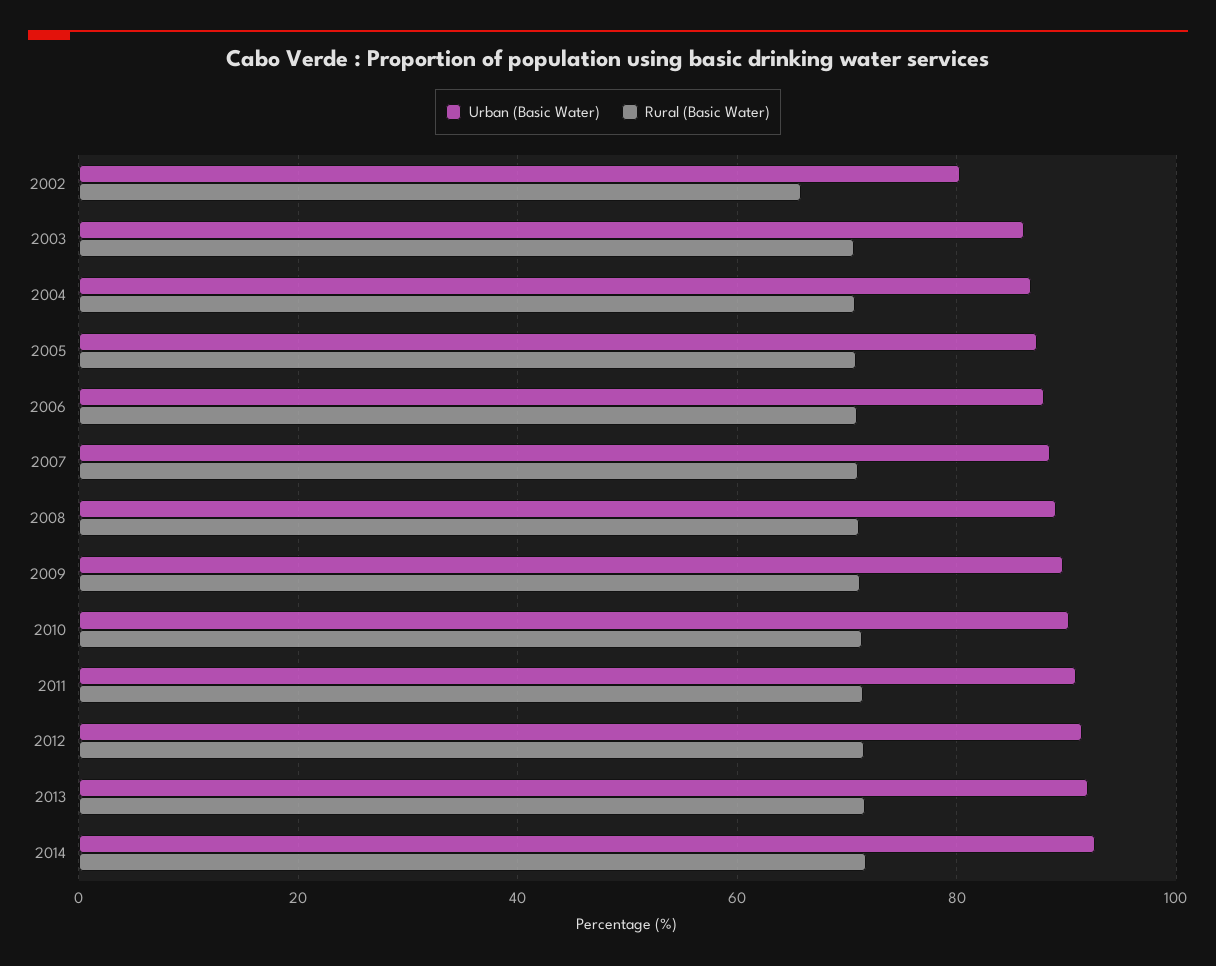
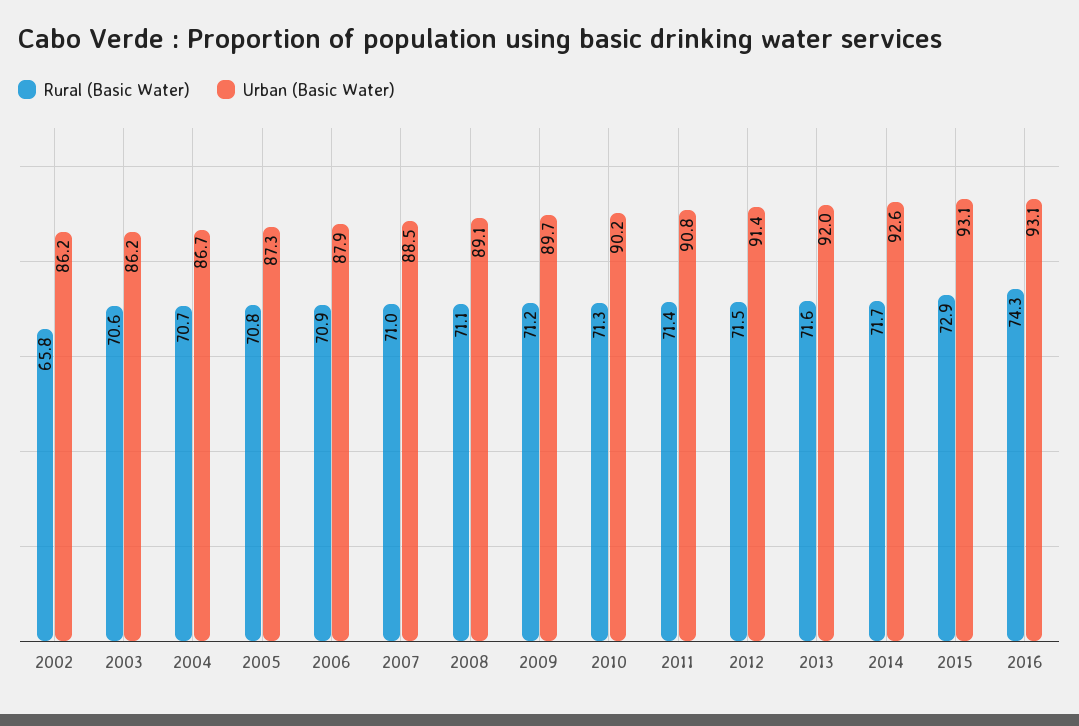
Urban (Basic Water), 2002: 80 -> 86.2
Rural (Basic Water), 2015: none -> 72.9
Urban (Basic Water), 2015: none -> 93.1
Rural (Basic Water), 2016: none -> 74.3
Urban (Basic Water), 2016: none -> 93.1

